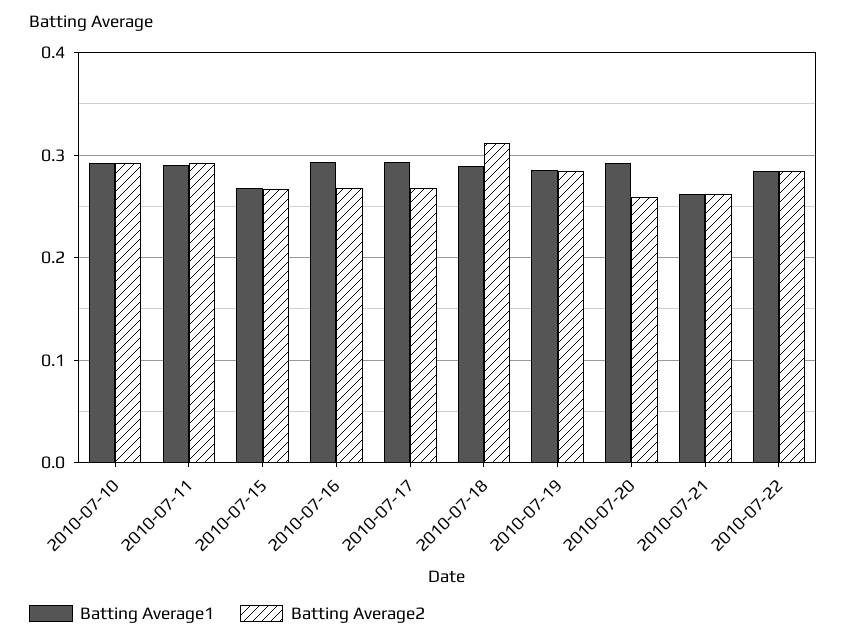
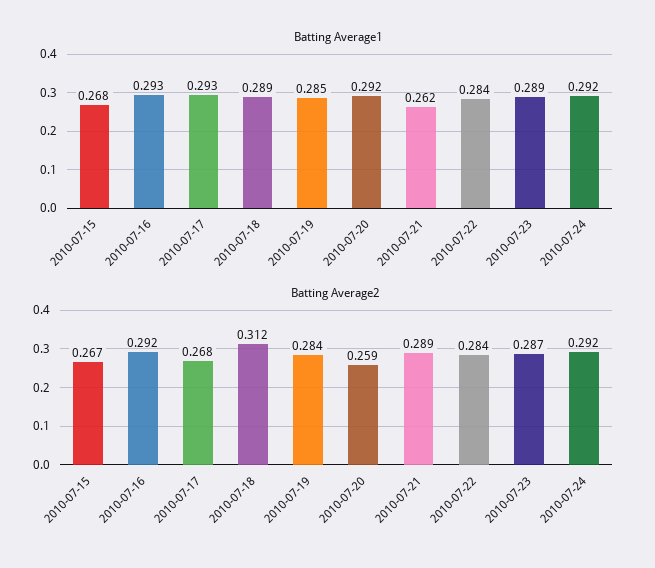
Batting Average1, 2010-07-10: 0.29 -> none
Batting Average2, 2010-07-10: 0.29 -> none
Batting Average1, 2010-07-11: 0.29 -> none
Batting Average2, 2010-07-11: 0.29 -> none
Batting Average2, 2010-07-16: 0.27 -> 0.292
Batting Average2, 2010-07-21: 0.26 -> 0.289
Batting Average1, 2010-07-23: none -> 0.289
Batting Average1, 2010-07-24: none -> 0.292
Batting Average2, 2010-07-23: none -> 0.287
Batting Average2, 2010-07-24: none -> 0.292

